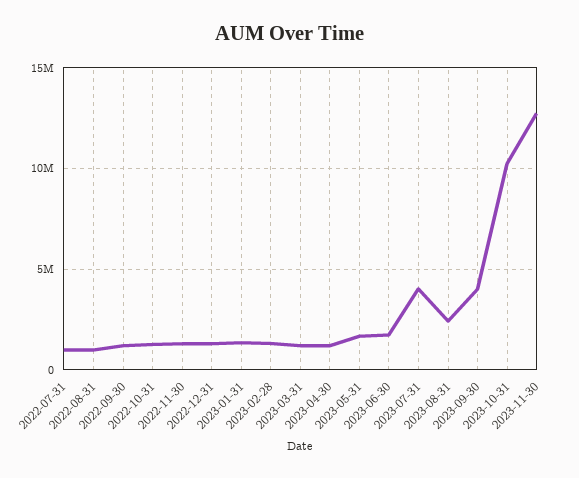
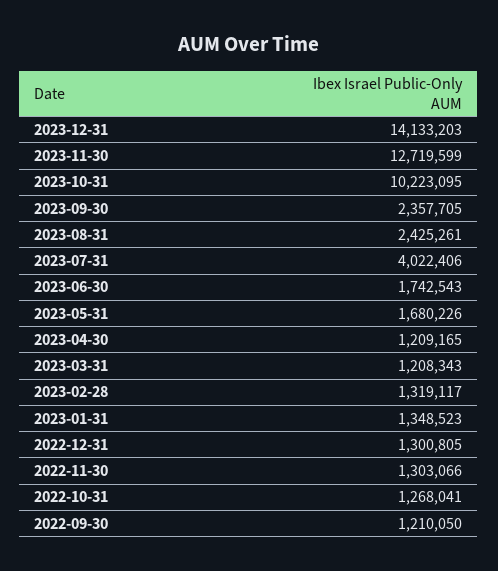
2022-07-31: 1000000 -> none
2022-08-31: 1000000 -> none
2023-09-30: 4000000 -> 2357705
2023-12-31: none -> 14133203

